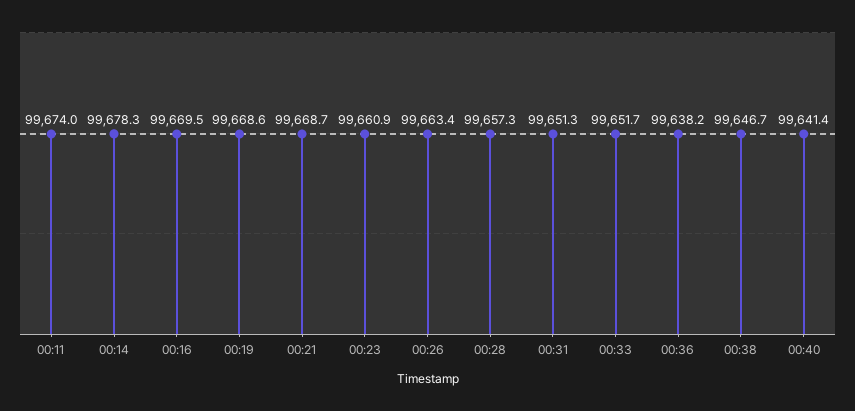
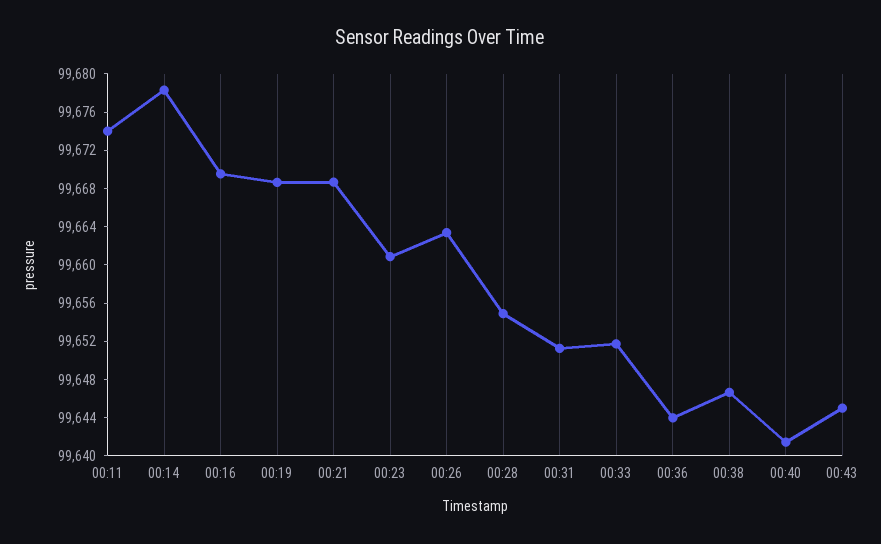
00:28: 99657.3 -> 99655
00:36: 99638.2 -> 99644
00:43: none -> 99645

